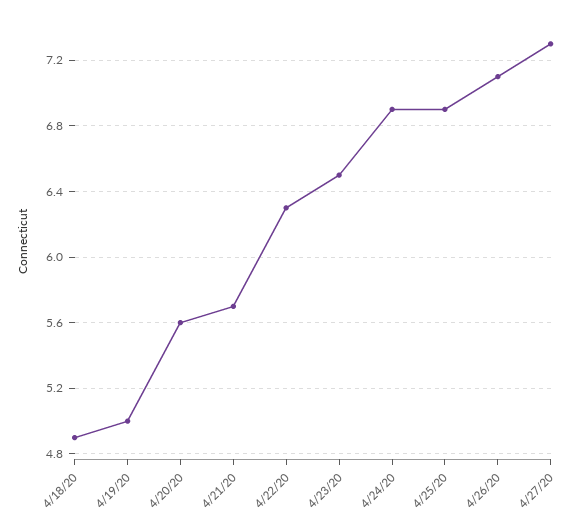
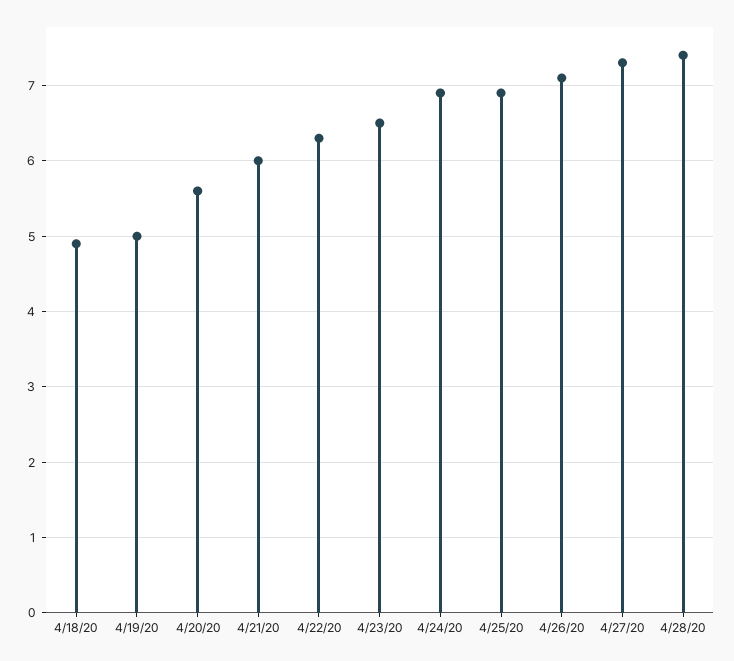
4/21/20: 5.7 -> 6
4/28/20: none -> 7.4

